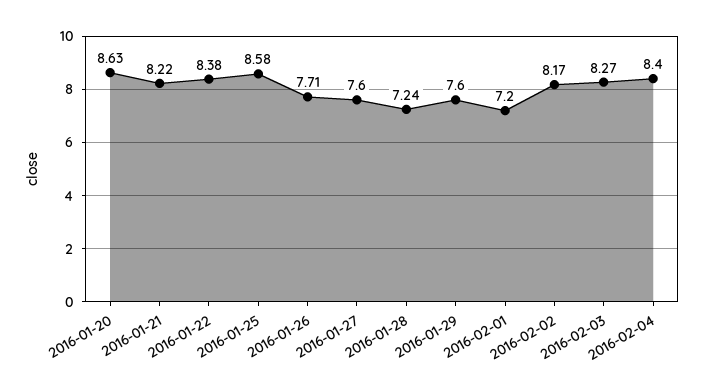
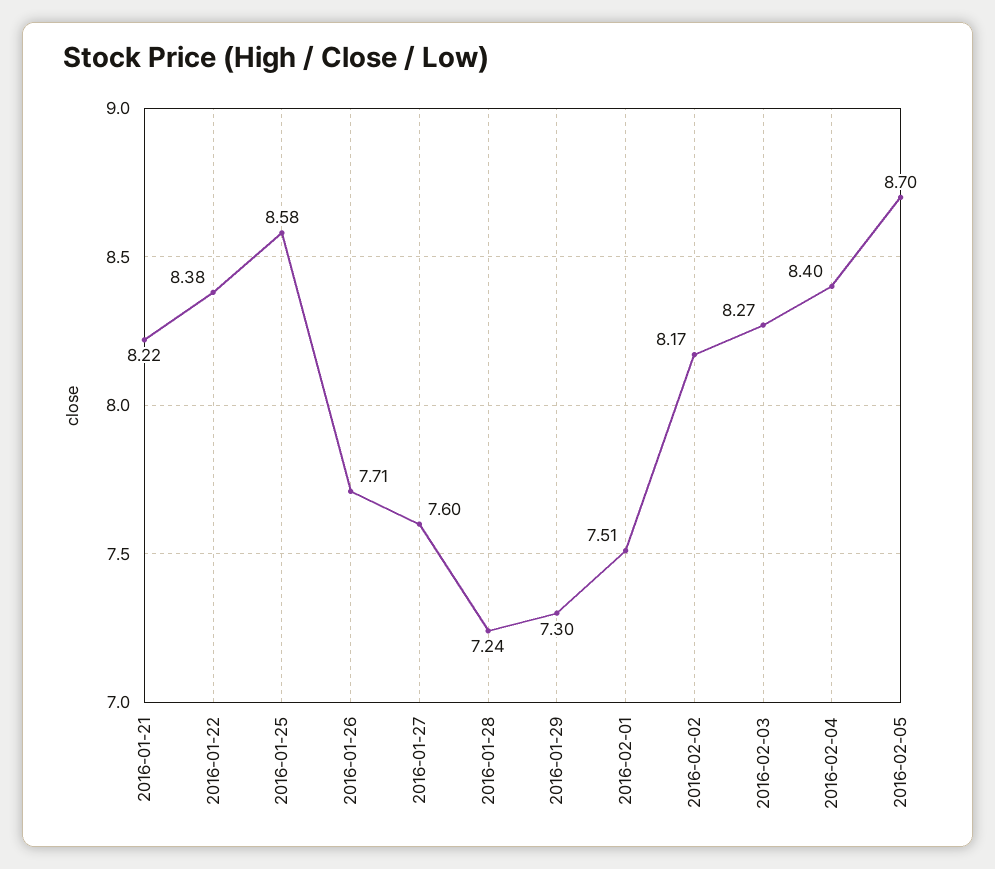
2016-01-20: 8.63 -> none
2016-01-29: 7.6 -> 7.3
2016-02-01: 7.2 -> 7.51
2016-02-05: none -> 8.7

